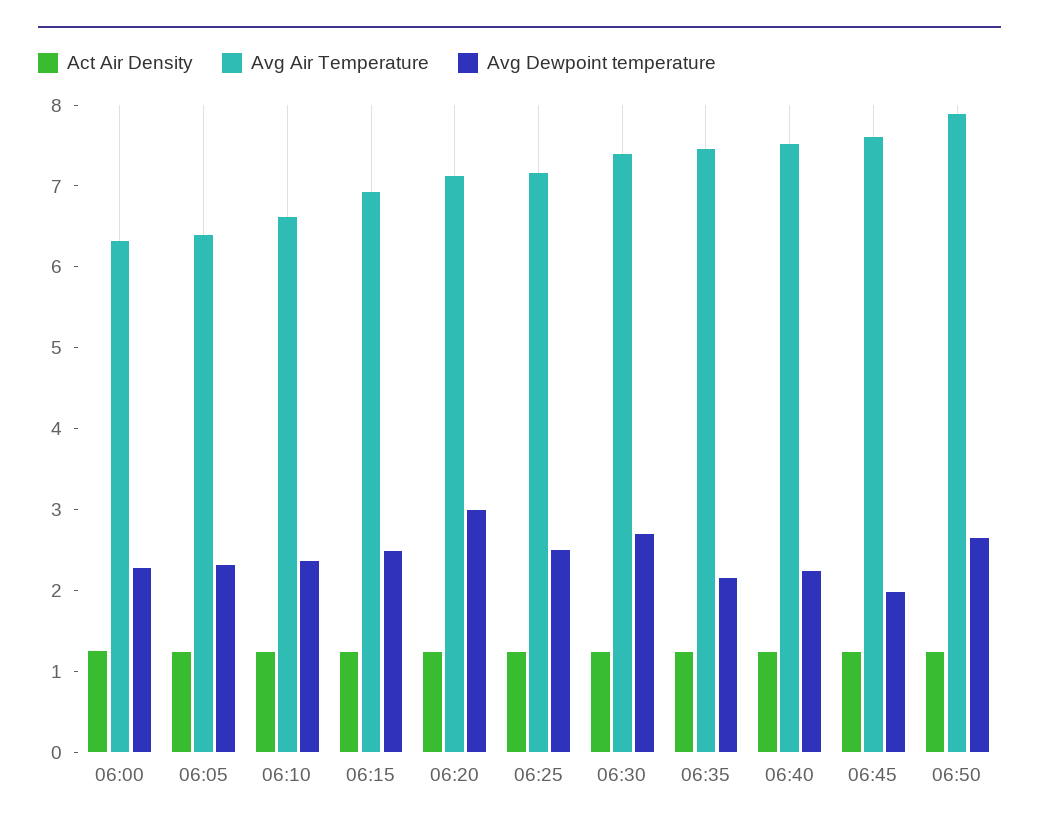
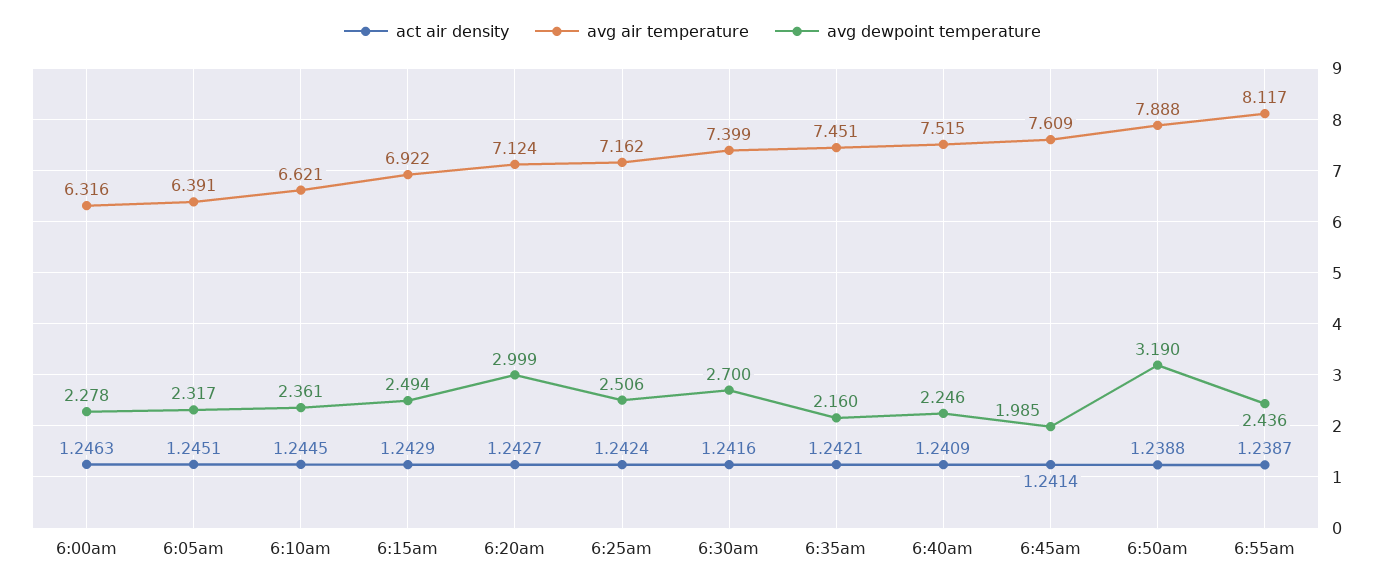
Avg Dewpoint temperature, 06:50: 2.6 -> 3.19
Act Air Density, 6:55am: none -> 1.2387
Avg Air Temperature, 6:55am: none -> 8.117
Avg Dewpoint temperature, 6:55am: none -> 2.436

